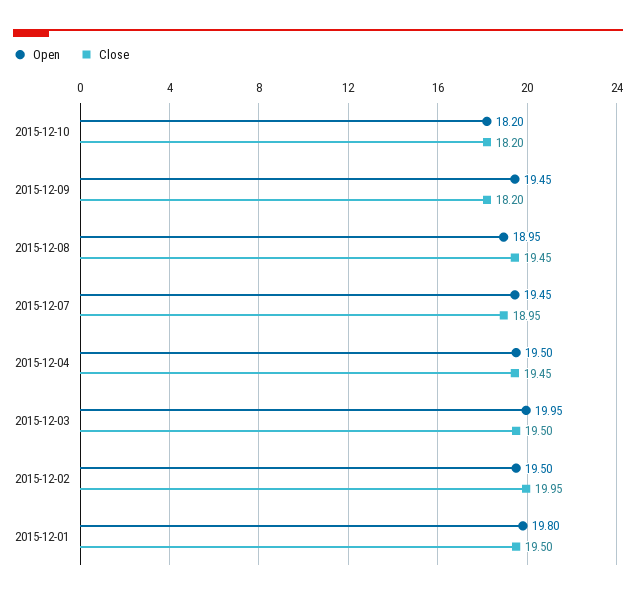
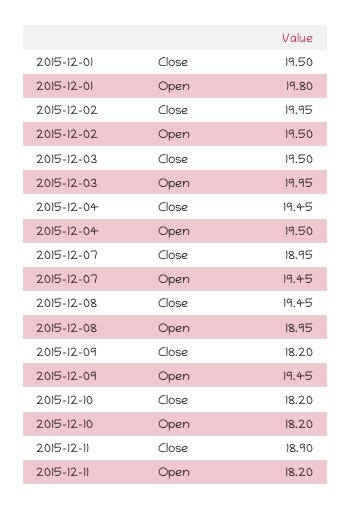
Close, 2015-12-11: none -> 18.9
Open, 2015-12-11: none -> 18.2

